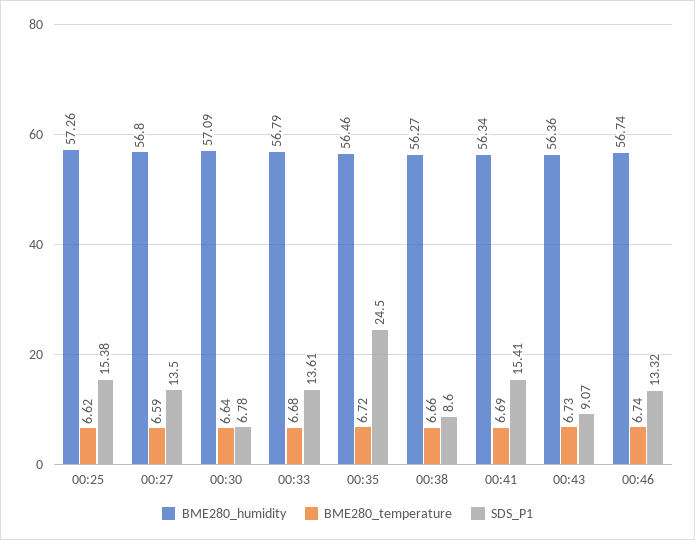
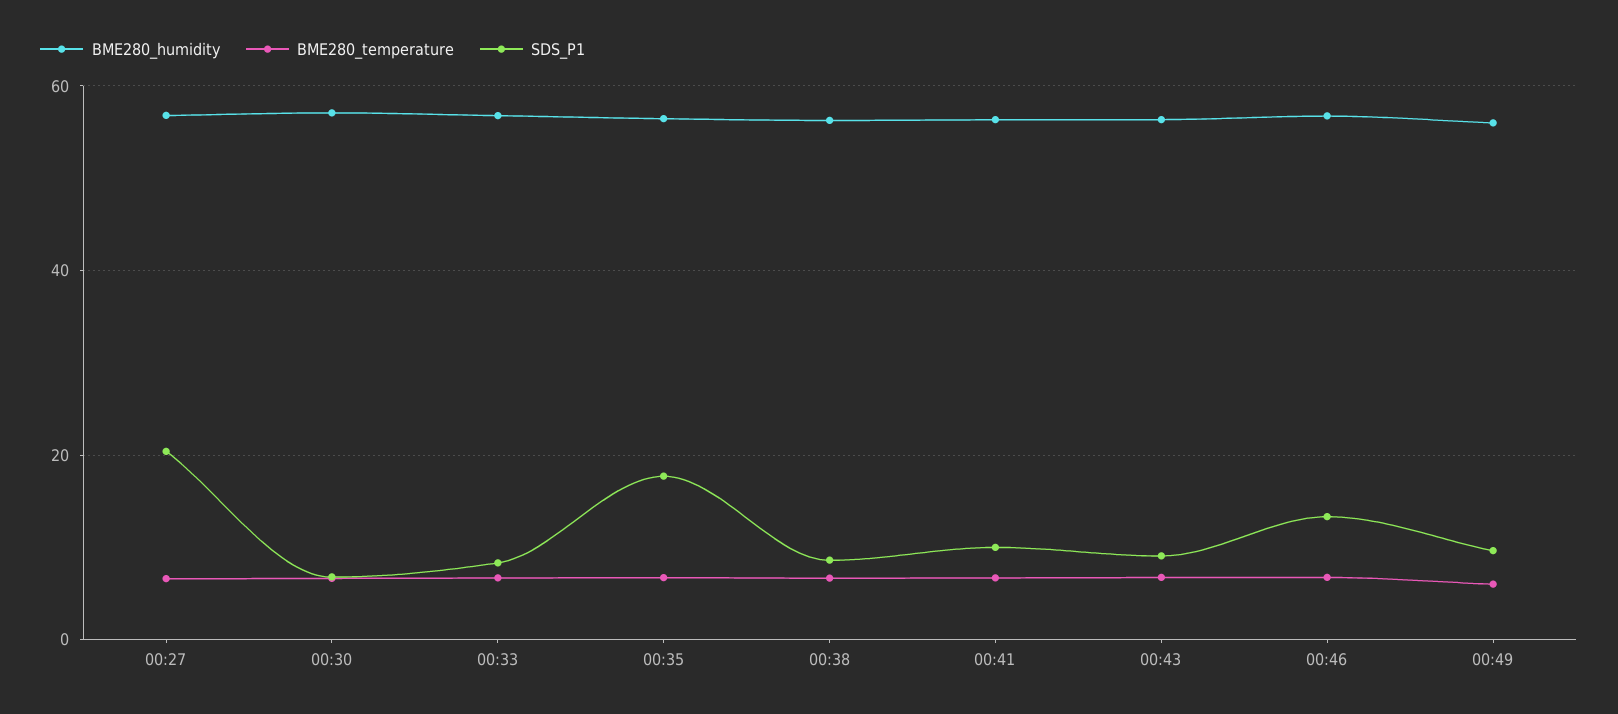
BME280_humidity, 00:25: 57.26 -> none
BME280_temperature, 00:25: 6.62 -> none
SDS_P1, 00:25: 15.38 -> none
SDS_P1, 00:27: 13.5 -> 20
SDS_P1, 00:33: 13.61 -> 8
SDS_P1, 00:35: 24.5 -> 18
SDS_P1, 00:41: 15.41 -> 10
BME280_humidity, 00:49: none -> 56
BME280_temperature, 00:49: none -> 6
SDS_P1, 00:49: none -> 10

